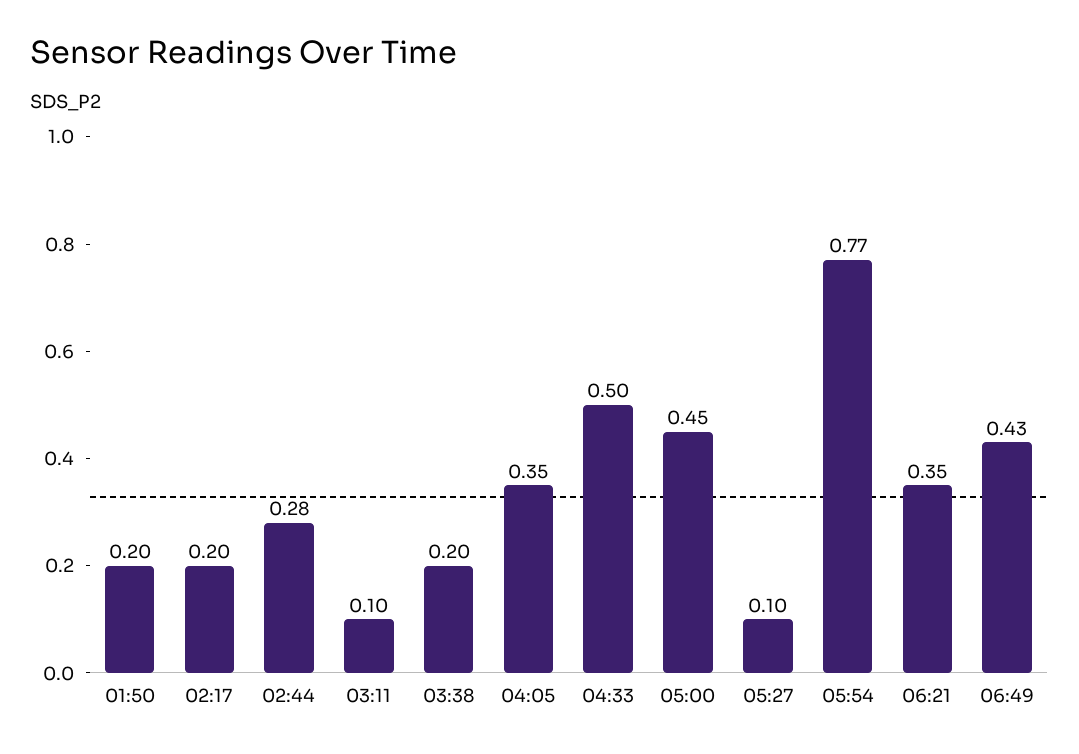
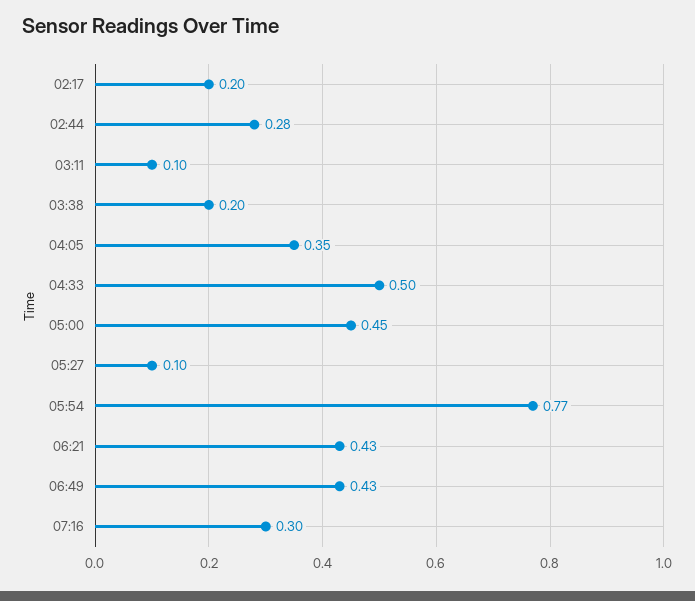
01:50: 0.2 -> none
06:21: 0.35 -> 0.43
07:16: none -> 0.3

